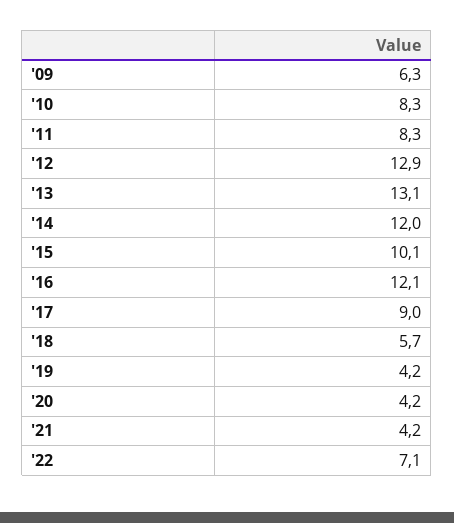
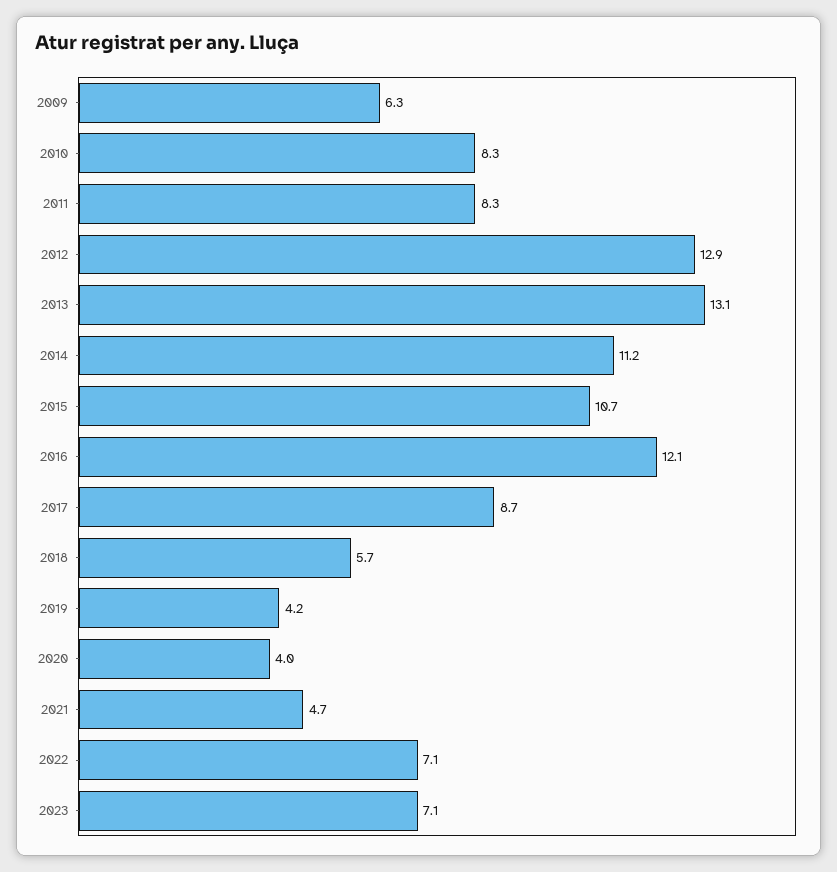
'14: 12 -> 11.2
'15: 10.1 -> 10.7
'17: 9 -> 8.7
'20: 4.2 -> 4
'21: 4.2 -> 4.7
2023: none -> 7.1

